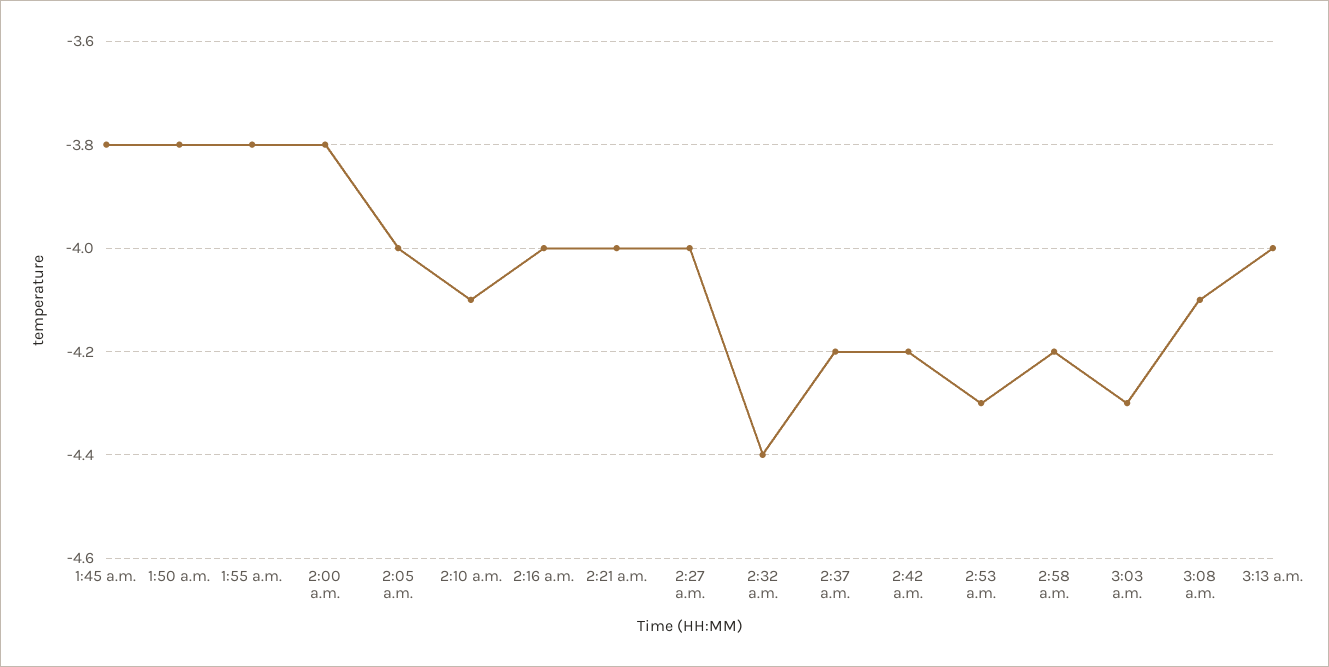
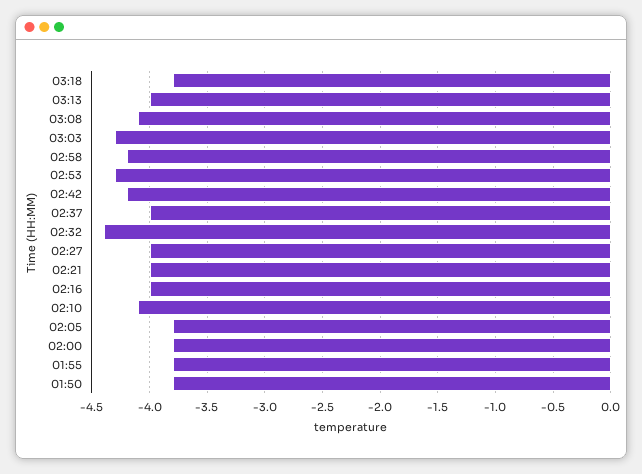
1:45 a.m.: -3.8 -> none
2:05 a.m.: -4 -> -3.8
2:37 a.m.: -4.2 -> -4
03:18: none -> -3.8

